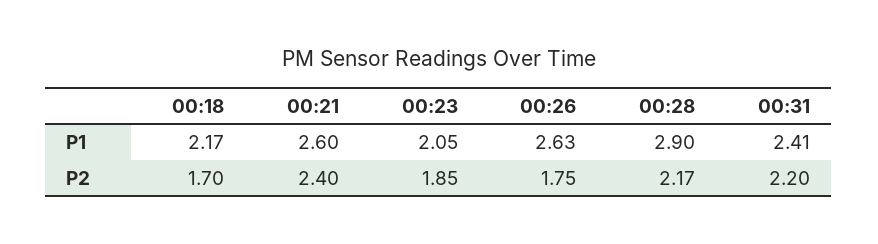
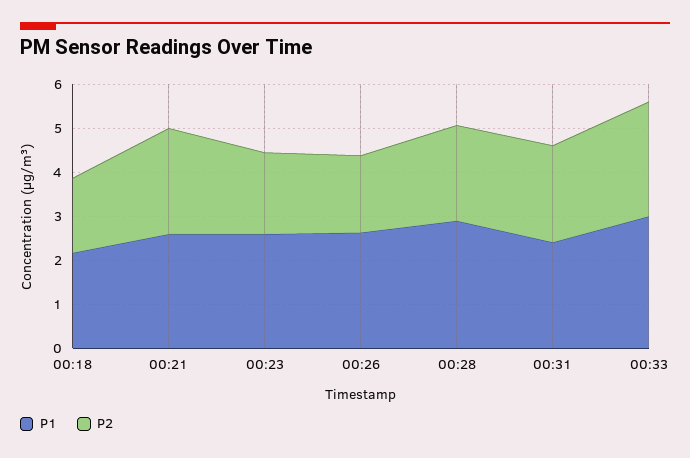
P1, 00:23: 2.05 -> 2.6
P1, 00:33: none -> 3
P2, 00:33: none -> 2.6

